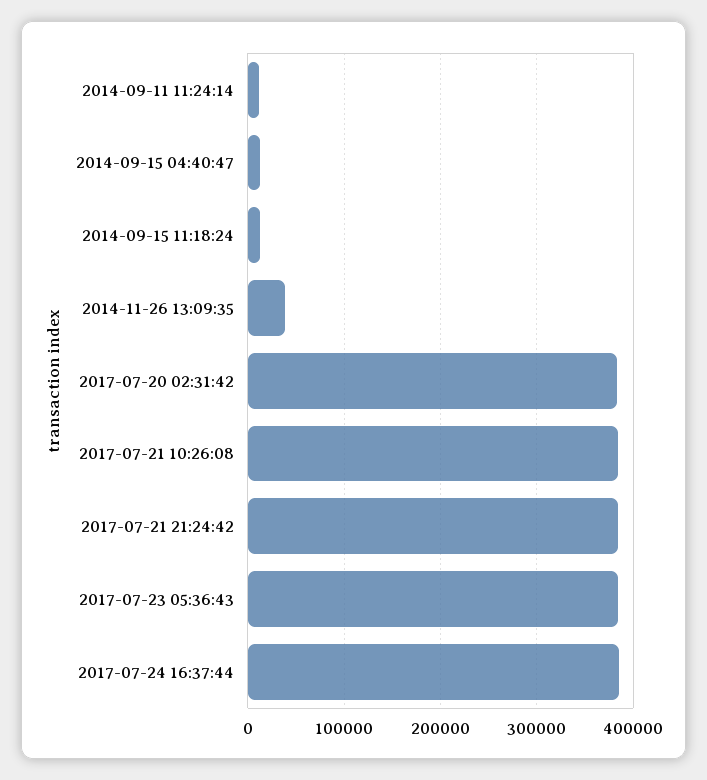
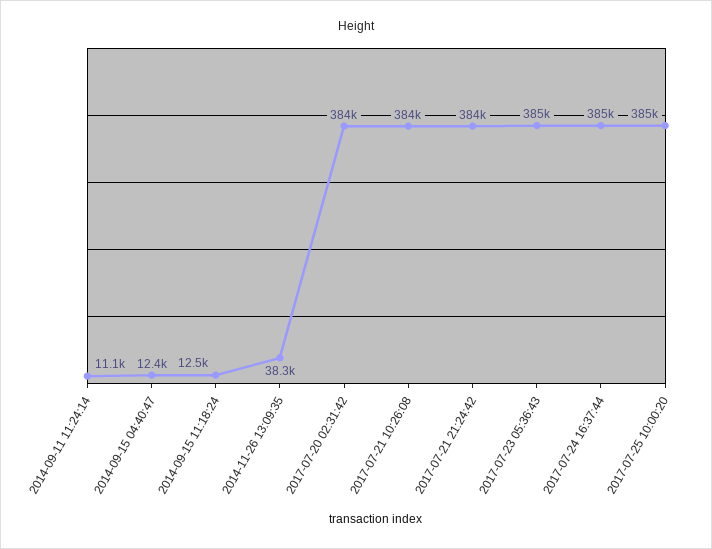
2017-07-25 10:00:20: none -> 385000

